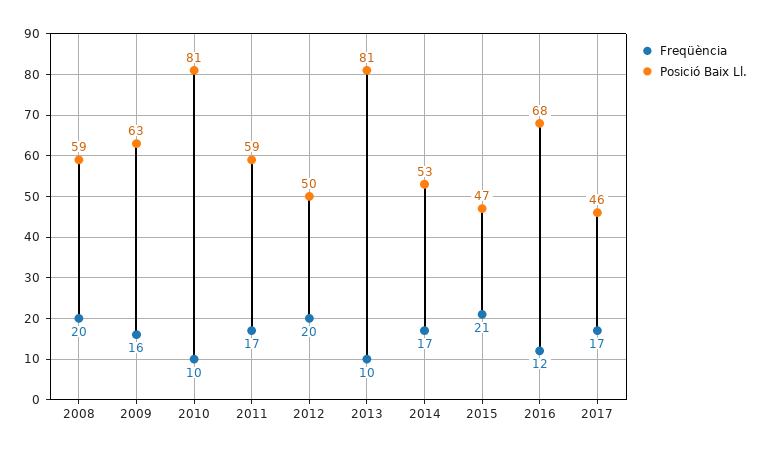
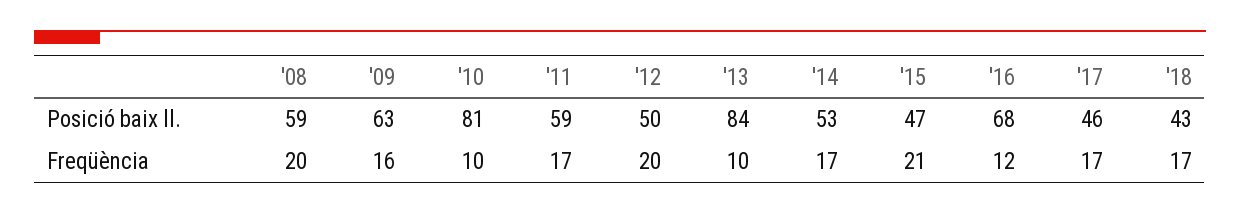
Posició Baix Ll., 2013: 81 -> 84
Posició Baix Ll., '18: none -> 43
Freqüència, '18: none -> 17

